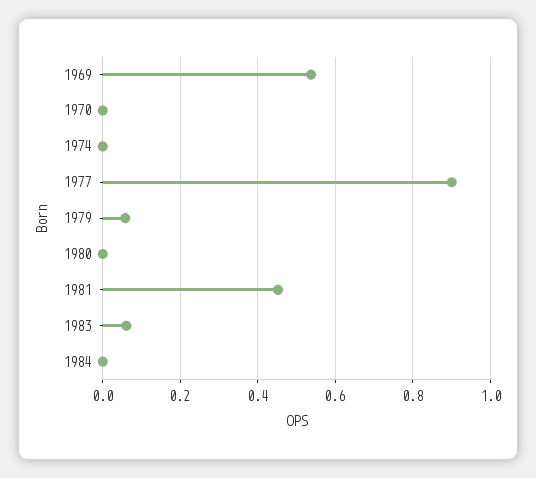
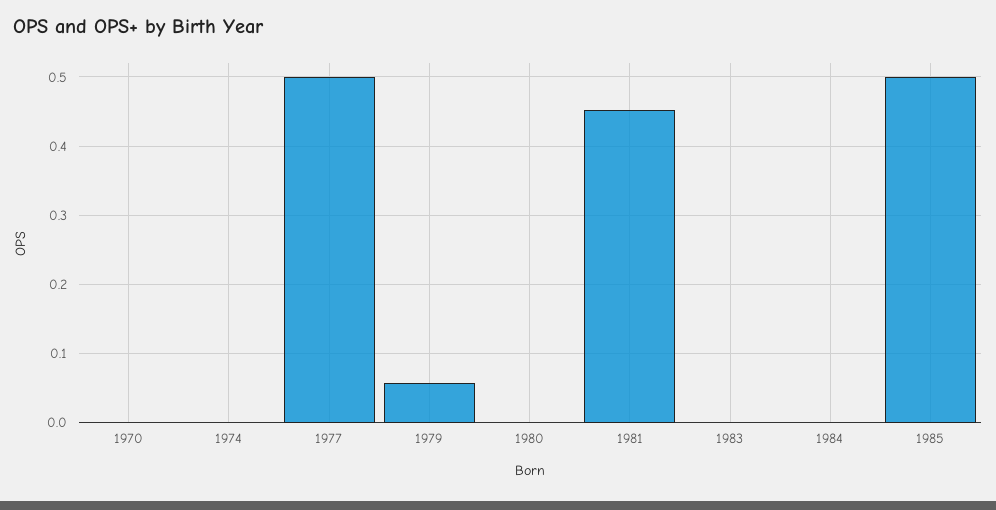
1969: 0.54 -> none
1977: 0.9 -> 0.5
1983: 0.06 -> 0
1985: none -> 0.5

